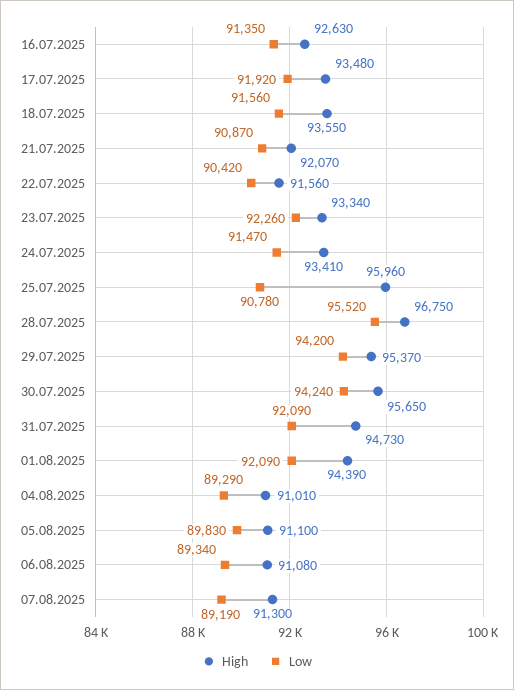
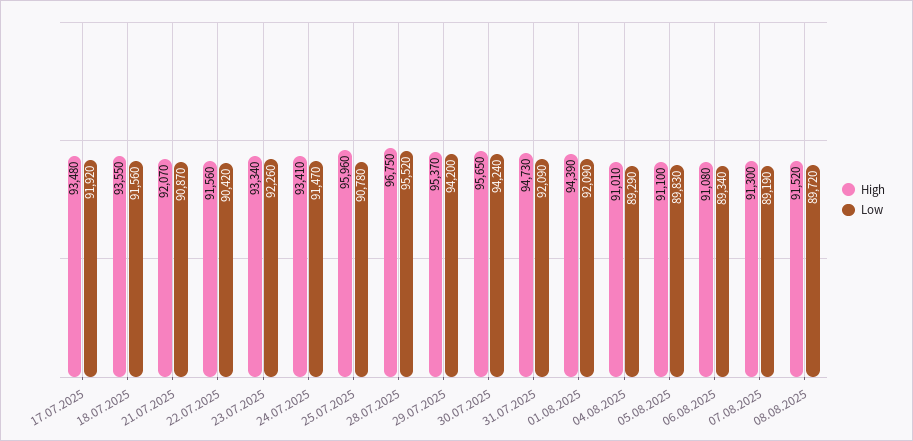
High, 16.07.2025: 92630 -> none
Low, 16.07.2025: 91350 -> none
High, 08.08.2025: none -> 91520
Low, 08.08.2025: none -> 89720

